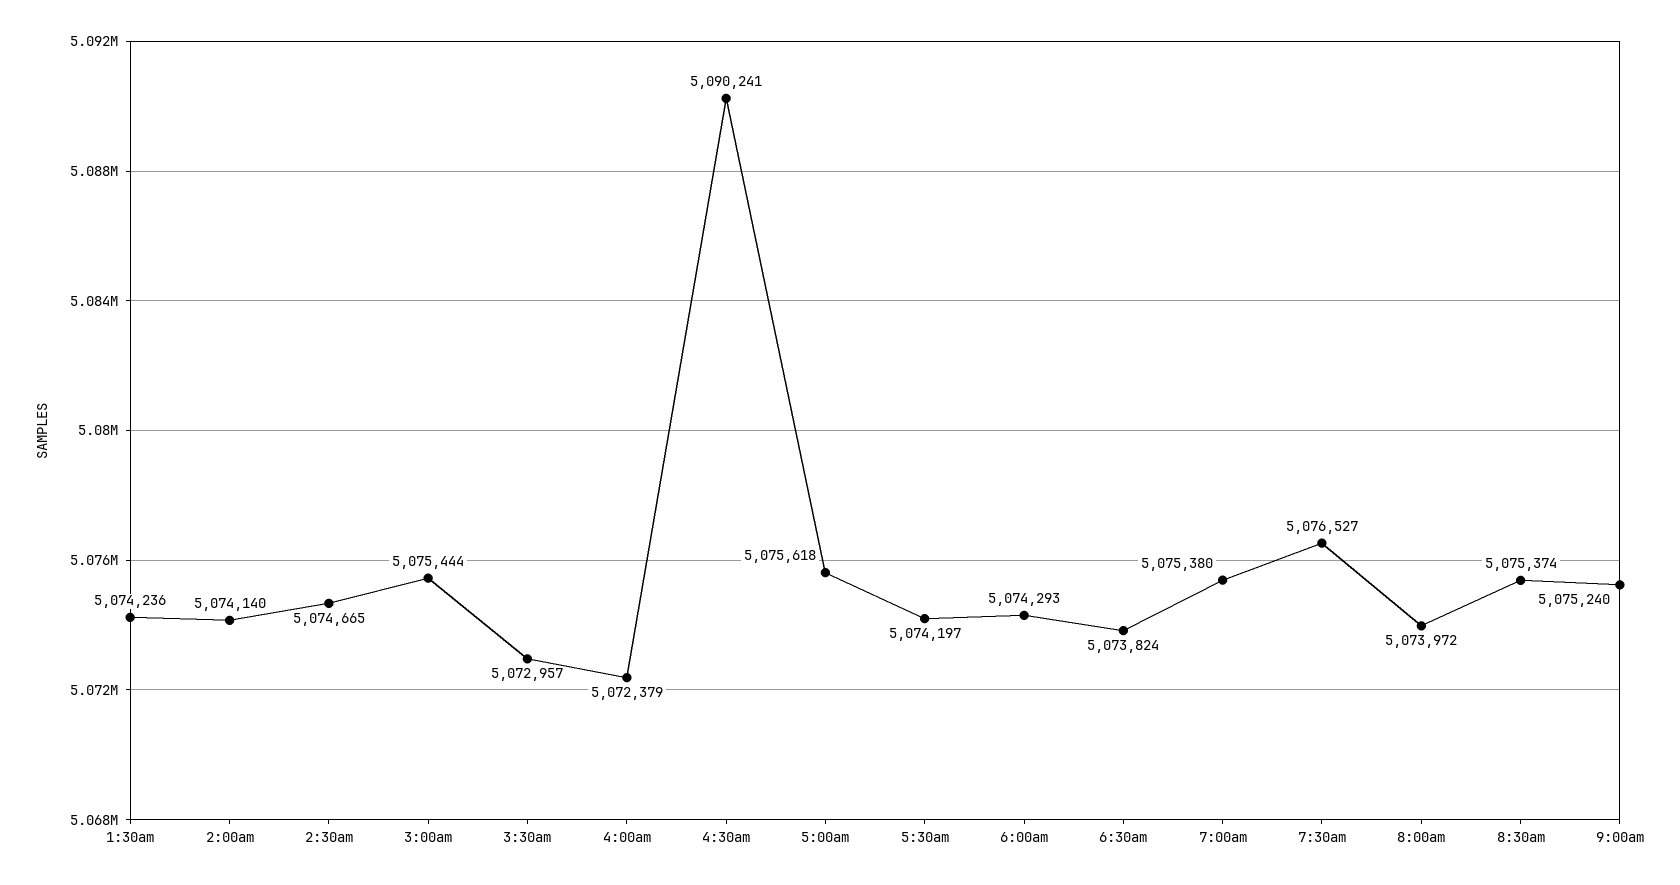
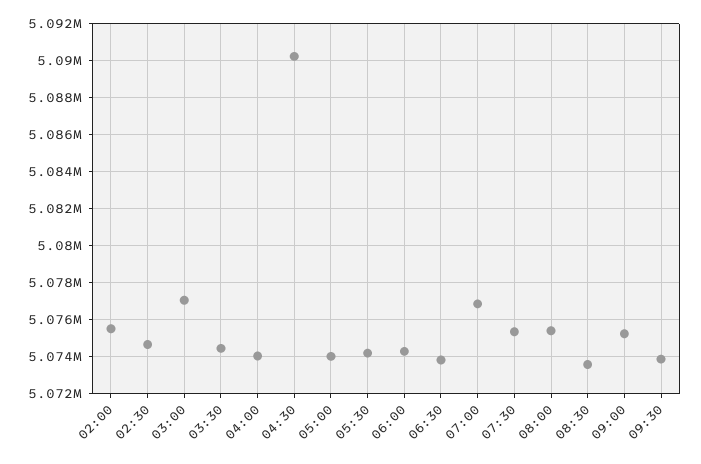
1:30am: 5074236 -> none
2:00am: 5074140 -> 5075500
3:00am: 5075444 -> 5077000
3:30am: 5072957 -> 5074500
4:00am: 5072379 -> 5074000
5:00am: 5075618 -> 5074000
7:00am: 5075380 -> 5077000
7:30am: 5076527 -> 5075500
8:00am: 5073972 -> 5075500
8:30am: 5075374 -> 5073500
09:30: none -> 5074000

